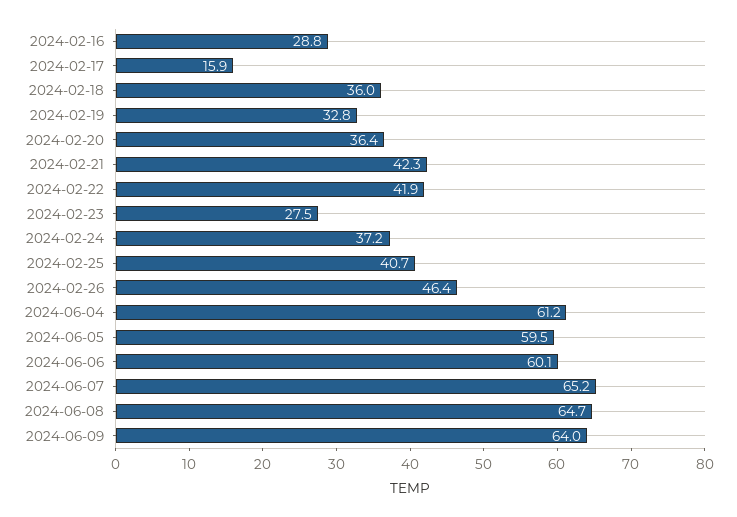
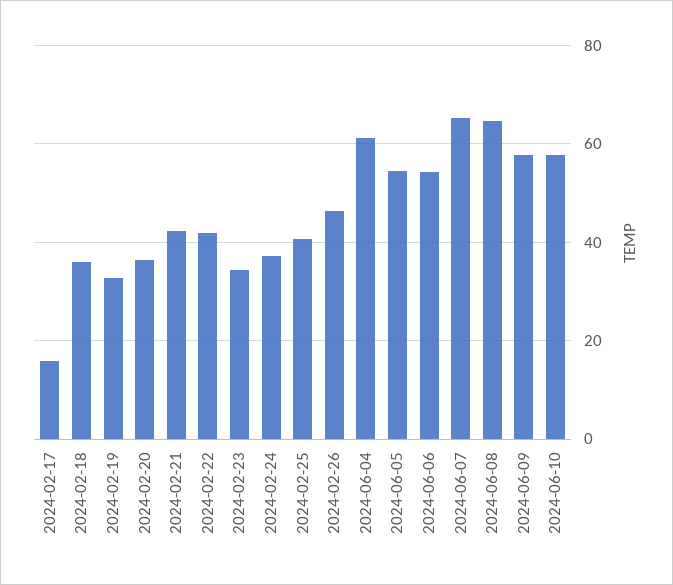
2024-02-16: 28.8 -> none
2024-02-23: 27.5 -> 34
2024-06-05: 59.5 -> 54
2024-06-06: 60.1 -> 54
2024-06-09: 64 -> 58
2024-06-10: none -> 58

